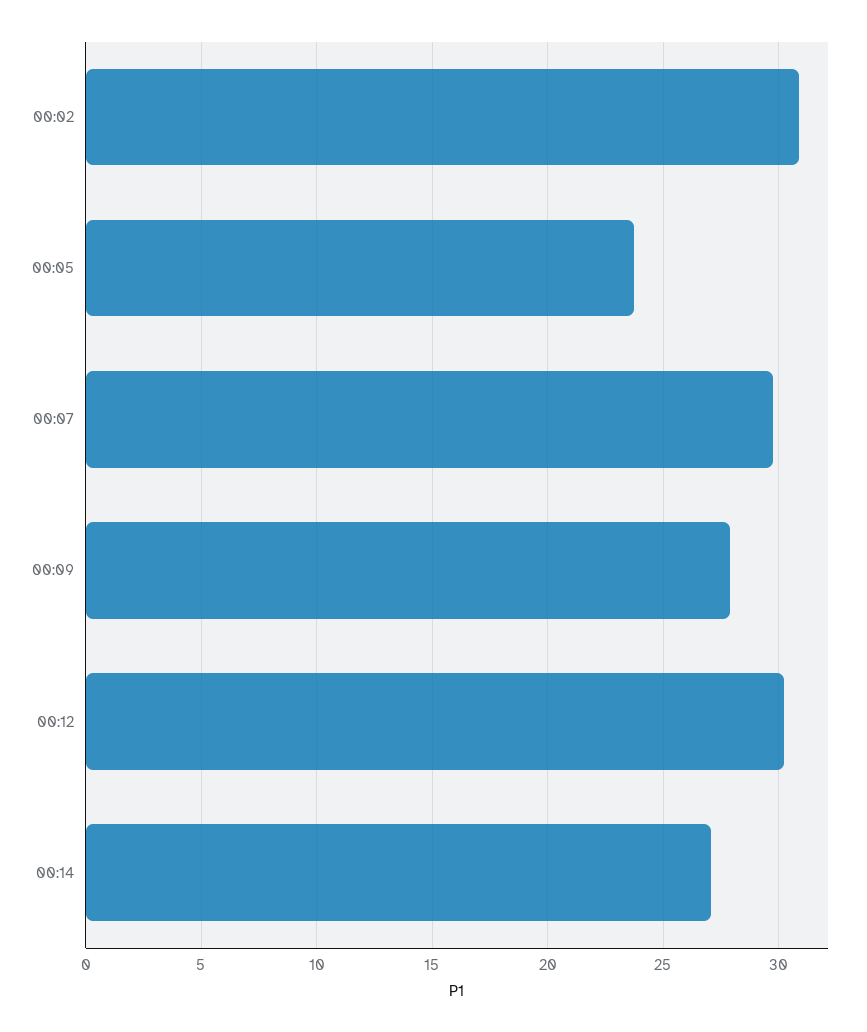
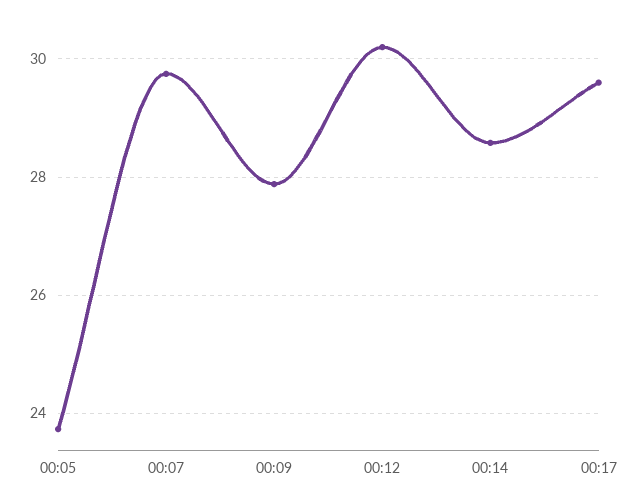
00:02: 31 -> none
00:14: 27 -> 28.6
00:17: none -> 29.6

